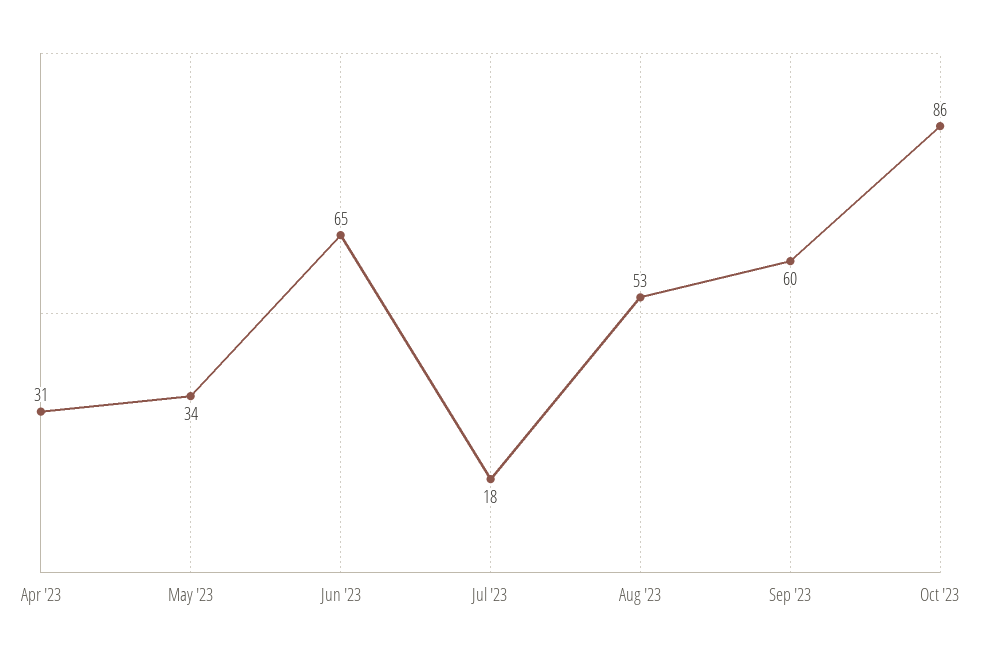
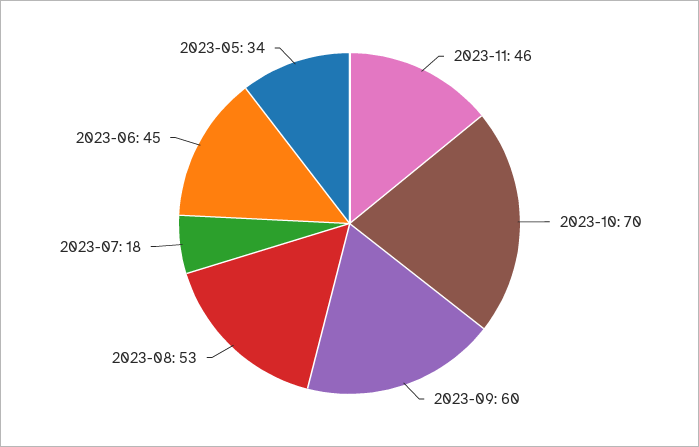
Apr '23: 31 -> none
Jun '23: 65 -> 45
Oct '23: 86 -> 70
2023-11: none -> 46

